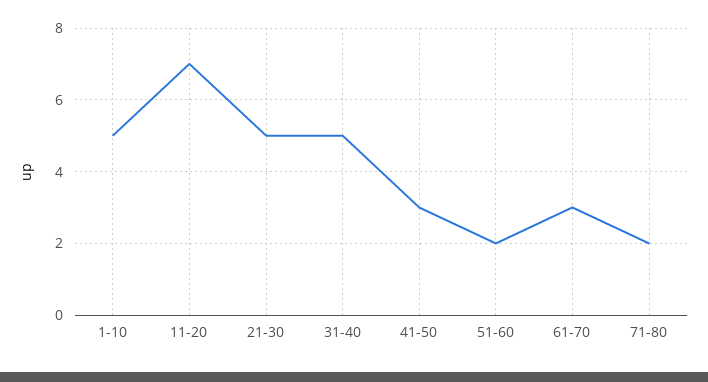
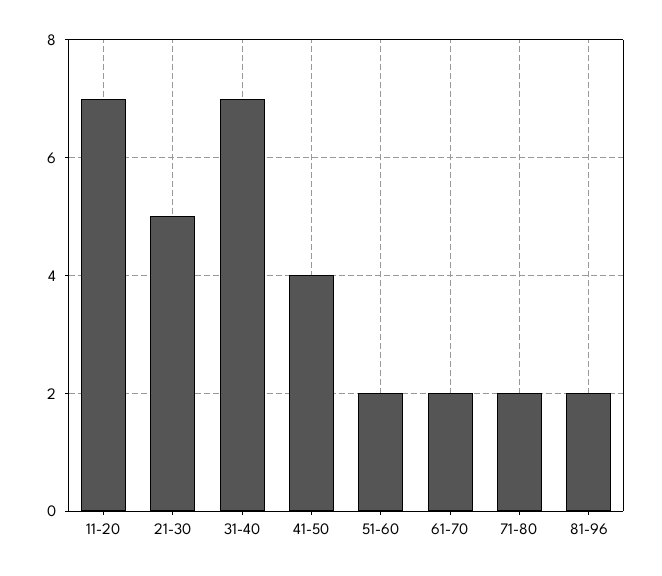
1-10: 5 -> none
31-40: 5 -> 7
41-50: 3 -> 4
61-70: 3 -> 2
81-96: none -> 2

